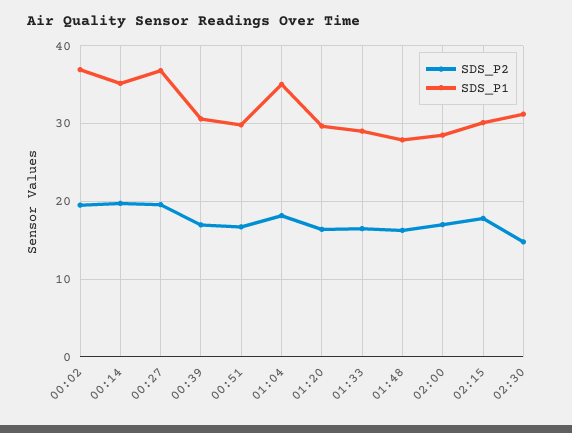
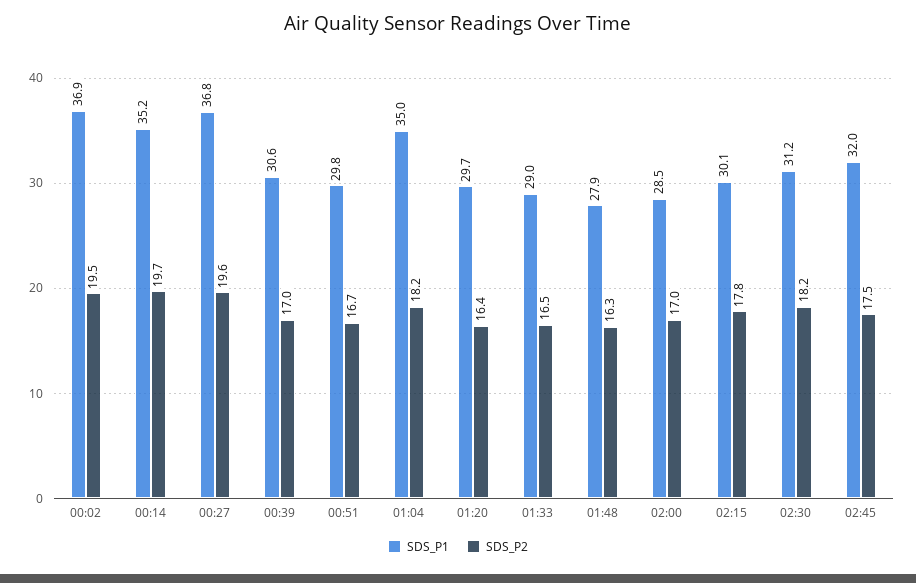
SDS_P2, 02:30: 15 -> 18.2
SDS_P1, 02:45: none -> 32
SDS_P2, 02:45: none -> 17.5

